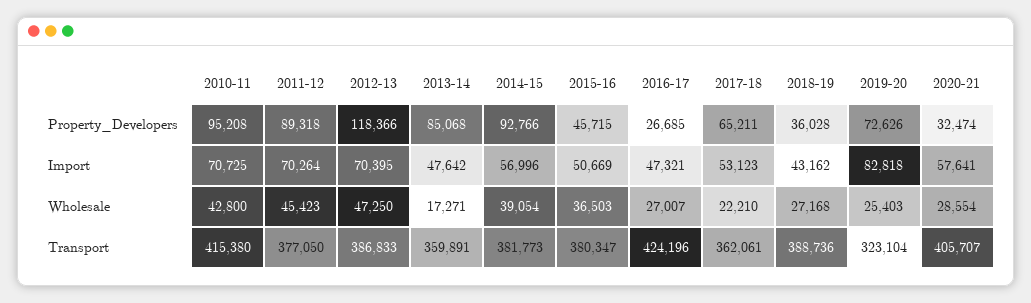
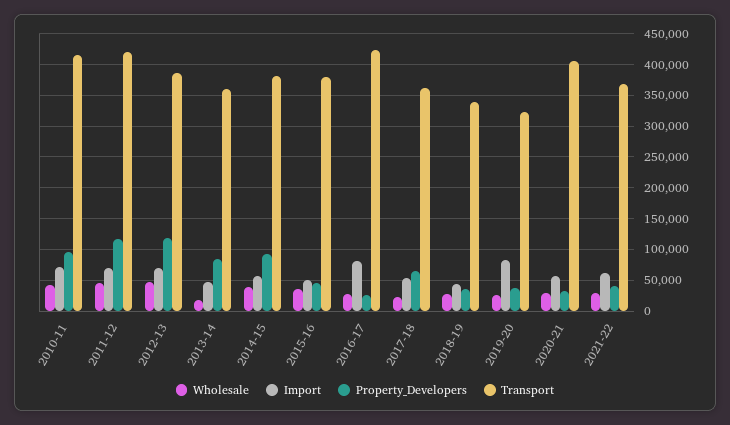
Property_Developers, 2011-12: 89318 -> 120000
Property_Developers, 2019-20: 72626 -> 40000
Import, 2016-17: 47321 -> 80000
Transport, 2011-12: 377050 -> 420000
Transport, 2018-19: 388736 -> 340000
Wholesale, 2021-22: none -> 30000
Import, 2021-22: none -> 60000
Property_Developers, 2021-22: none -> 40000
Transport, 2021-22: none -> 370000

